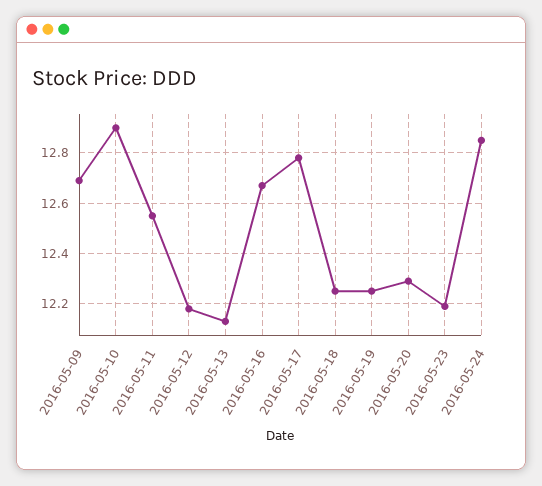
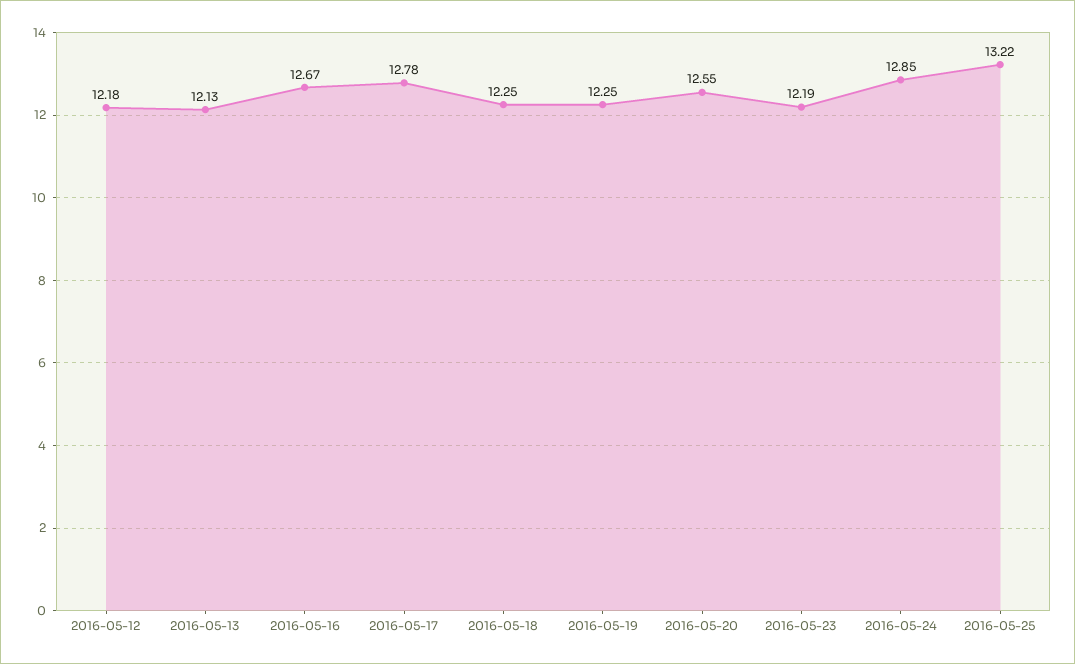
2016-05-09: 12.7 -> none
2016-05-10: 12.9 -> none
2016-05-11: 12.55 -> none
2016-05-20: 12.3 -> 12.55
2016-05-25: none -> 13.22

